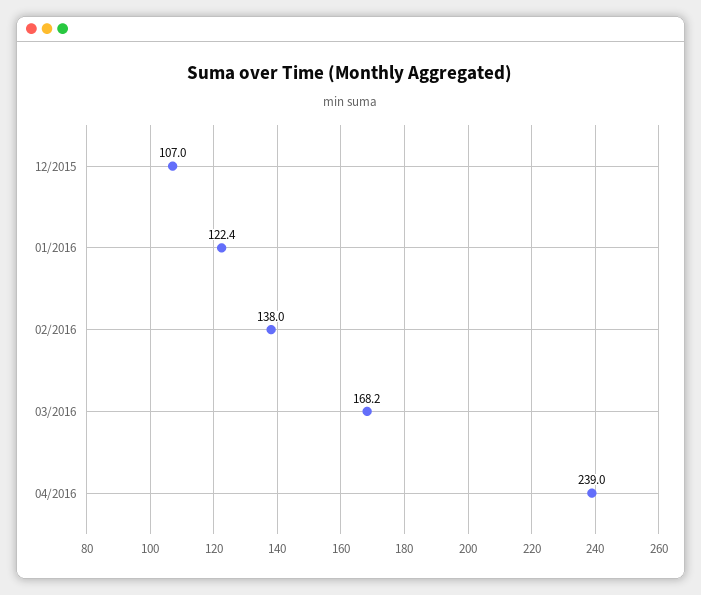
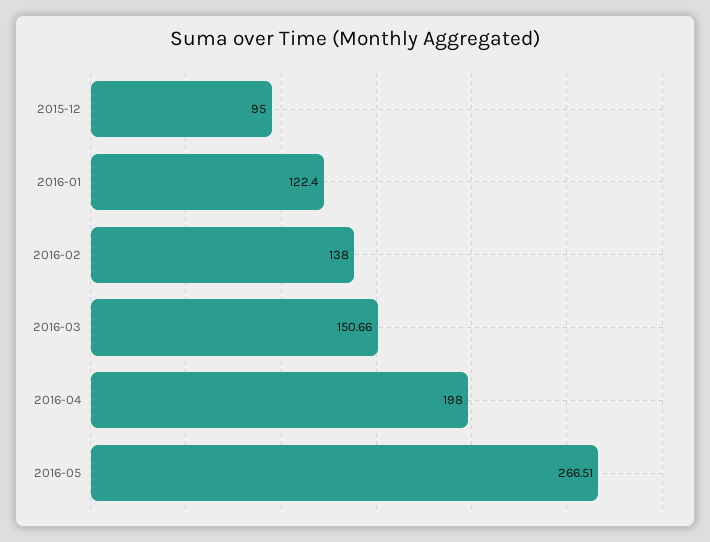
12/2015: 107 -> 95
03/2016: 168.2 -> 150.66
04/2016: 239 -> 198
2016-05: none -> 266.51

